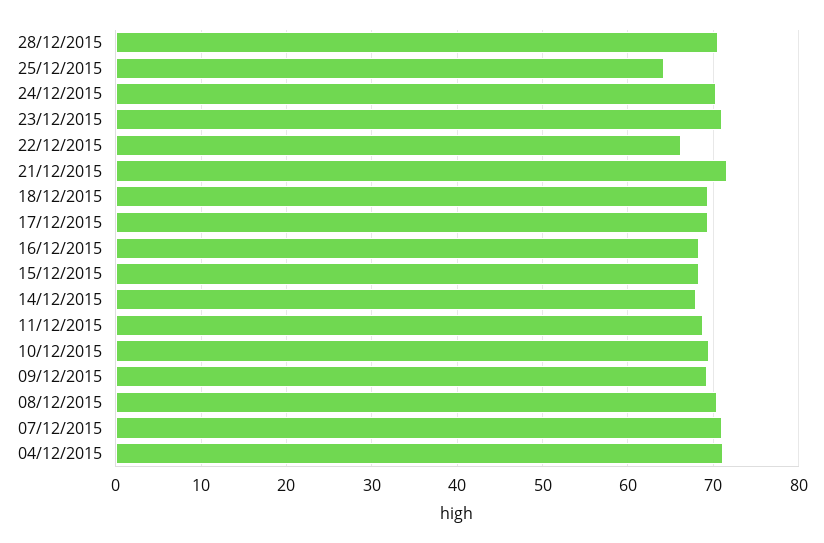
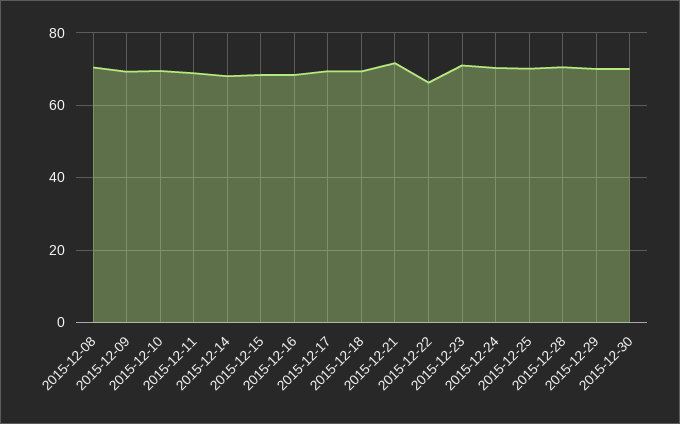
25/12/2015: 64 -> 70
07/12/2015: 71 -> none
04/12/2015: 71 -> none
2015-12-29: none -> 70
2015-12-30: none -> 70

